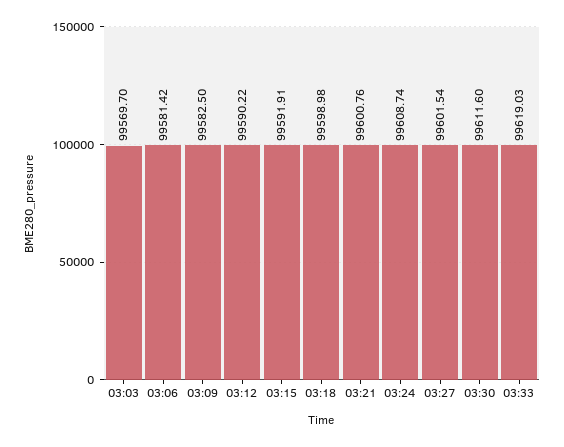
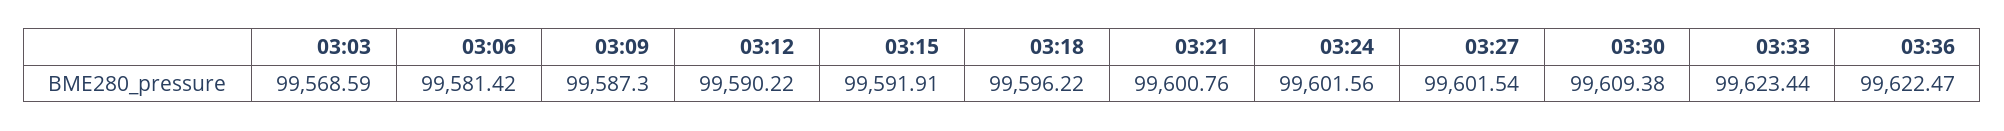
03:03: 99569.7 -> 99568.59
03:09: 99582.5 -> 99587.3
03:18: 99598.98 -> 99596.22
03:24: 99608.74 -> 99601.56
03:30: 99611.6 -> 99609.38
03:33: 99619.03 -> 99623.44
03:36: none -> 99622.47

